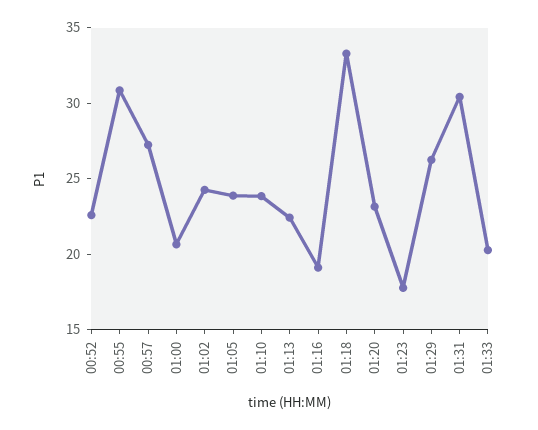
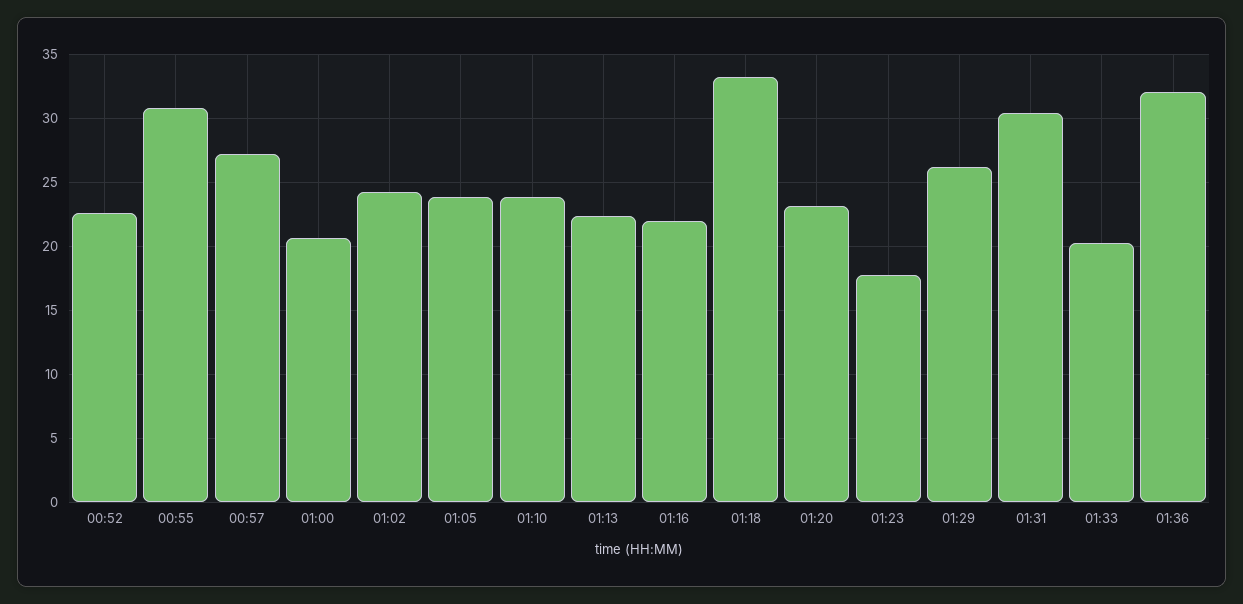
01:16: 19 -> 22
01:36: none -> 32

